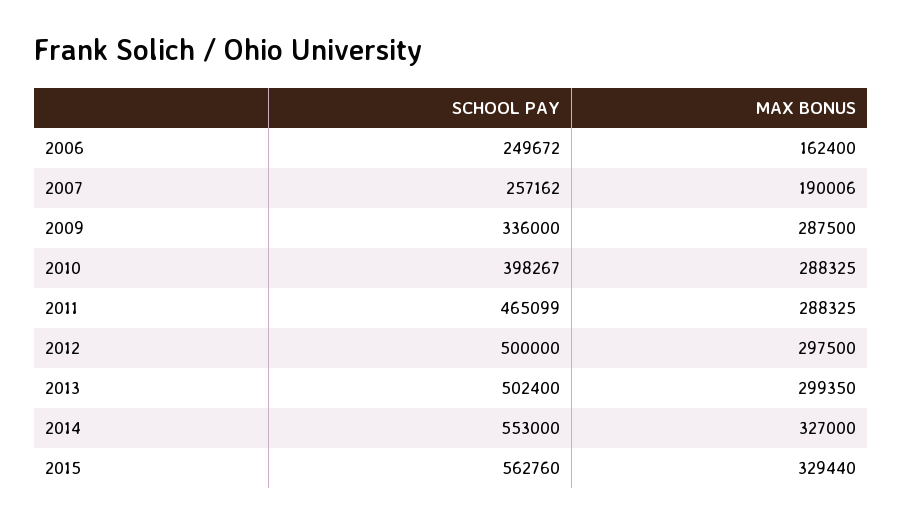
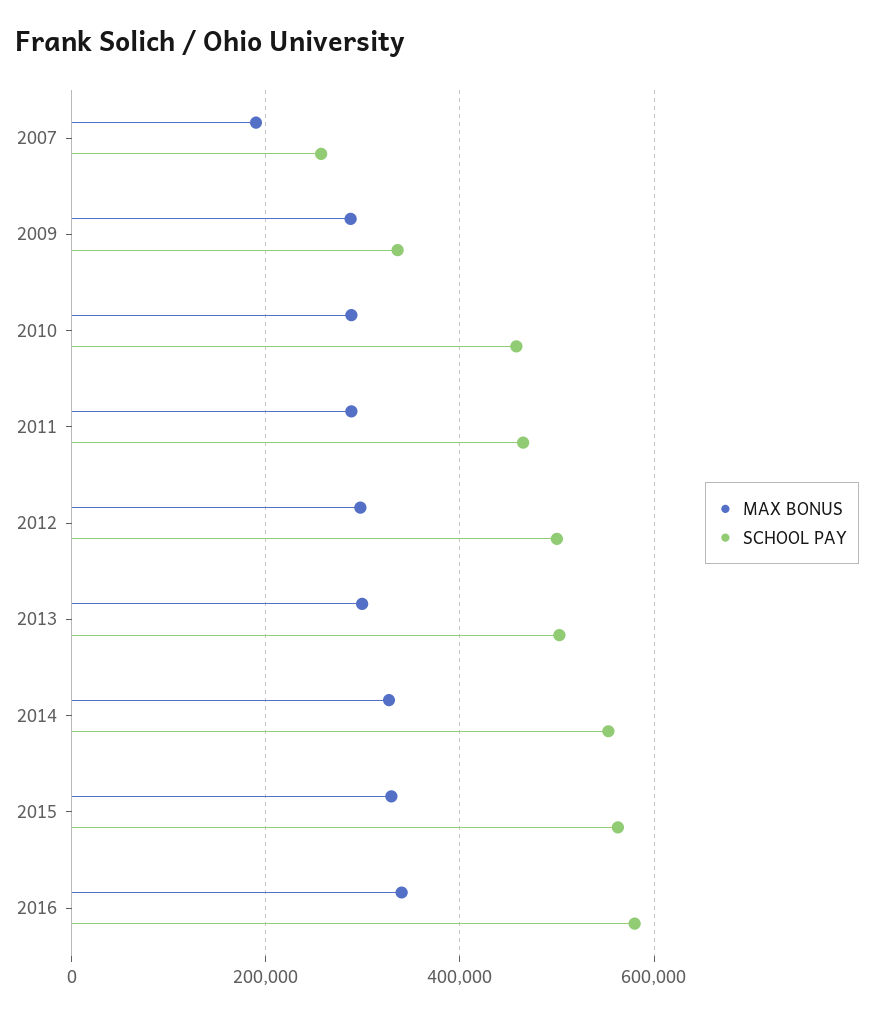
SCHOOL PAY, 2006: 249672 -> none
MAX BONUS, 2006: 162400 -> none
SCHOOL PAY, 2010: 398267 -> 460000
MAX BONUS, 2016: none -> 340000
SCHOOL PAY, 2016: none -> 580000

